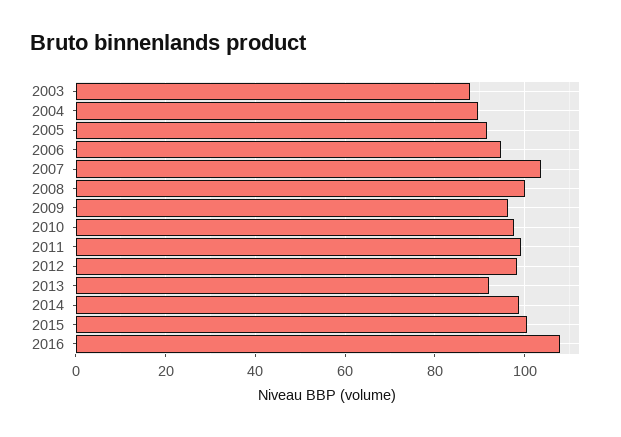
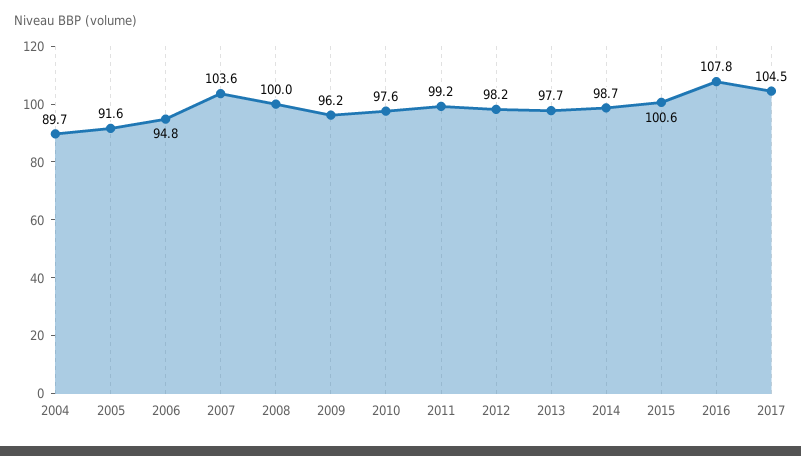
2003: 88 -> none
2013: 92 -> 97.7
2017: none -> 104.5

